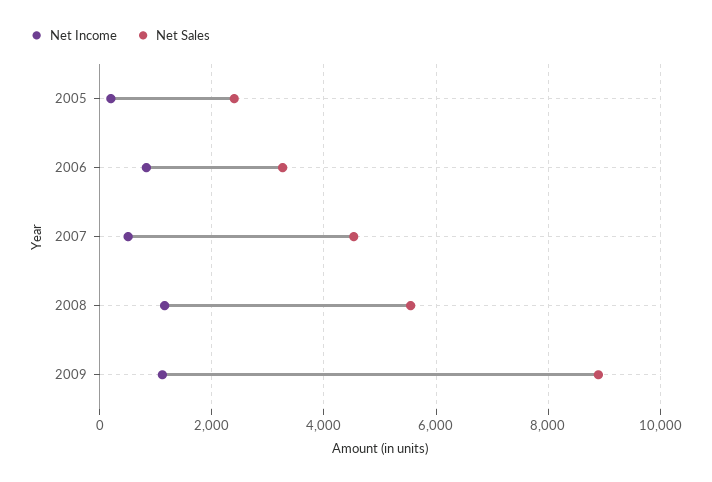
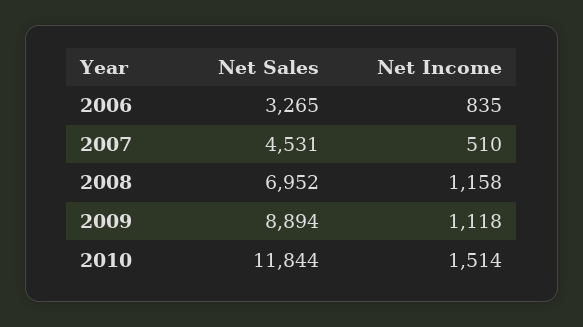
Net Income, 2005: 200 -> none
Net Sales, 2005: 2400 -> none
Net Sales, 2008: 5600 -> 6952
Net Sales, 2010: none -> 11844
Net Income, 2010: none -> 1514

